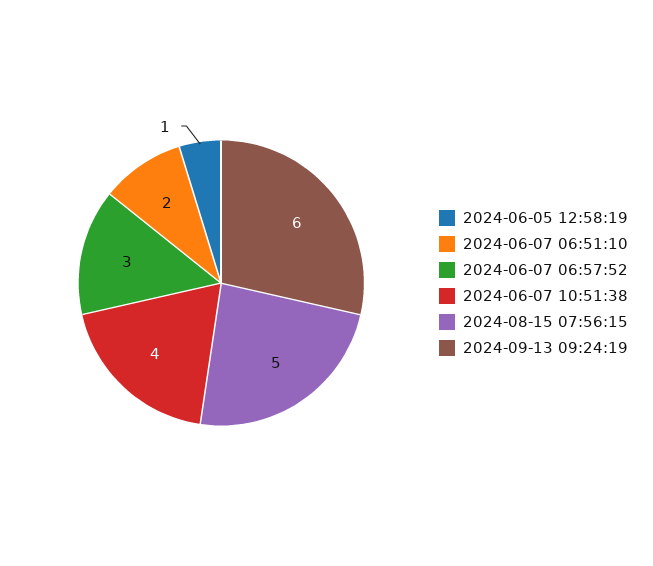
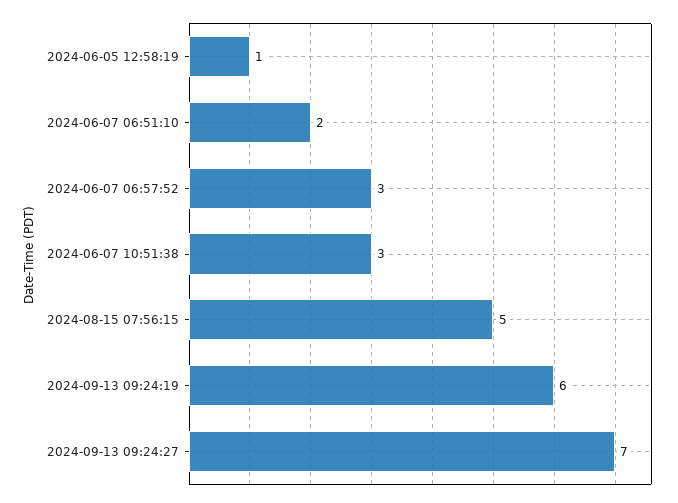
2024-06-07 10:51:38: 4 -> 3
2024-09-13 09:24:27: none -> 7

